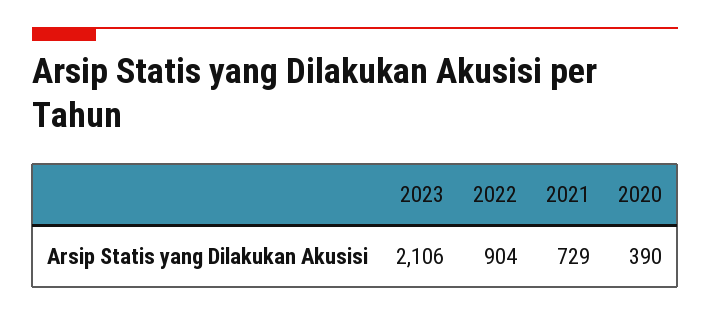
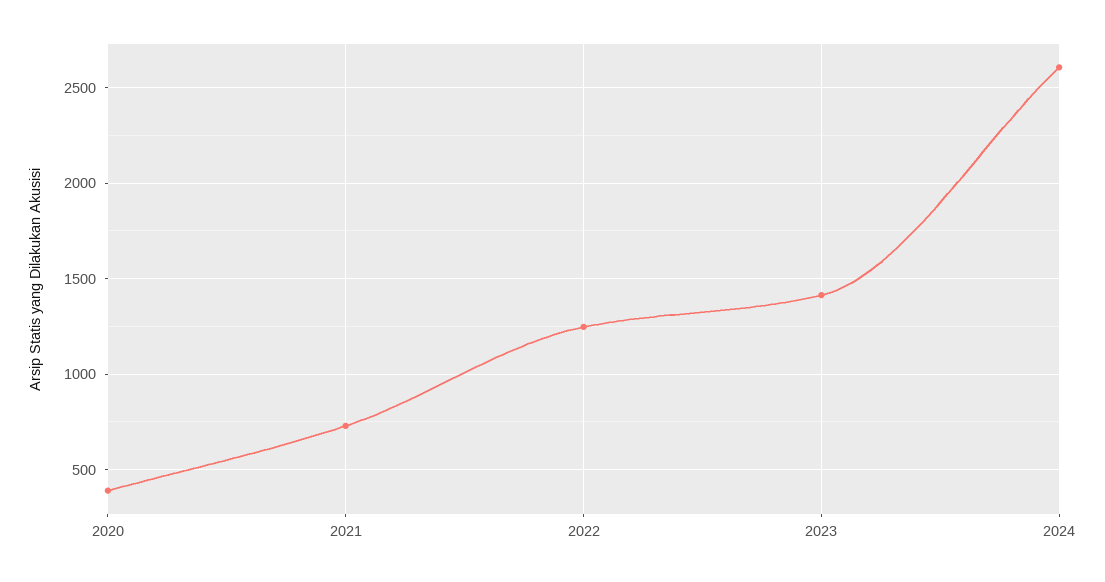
2023: 2106 -> 1400
2022: 904 -> 1250
2024: none -> 2600

